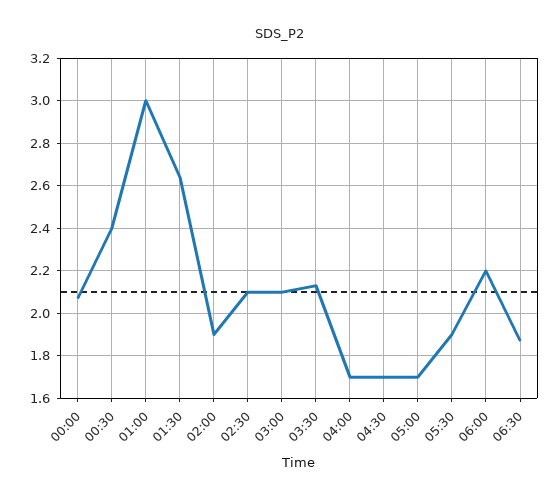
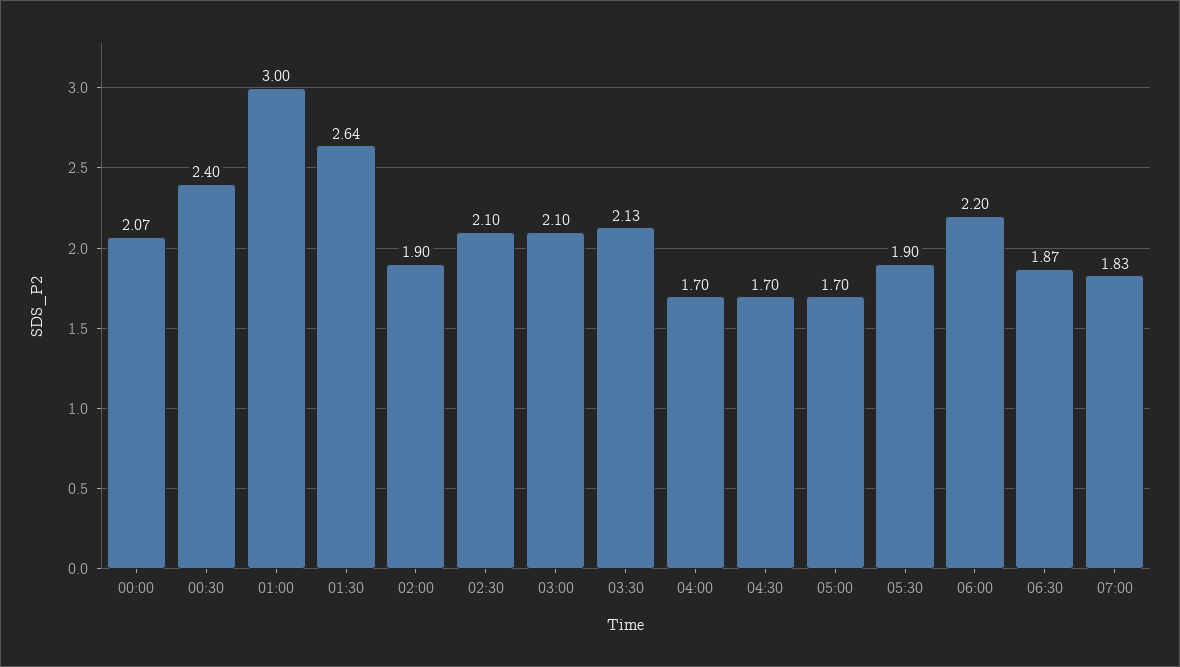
07:00: none -> 1.83

